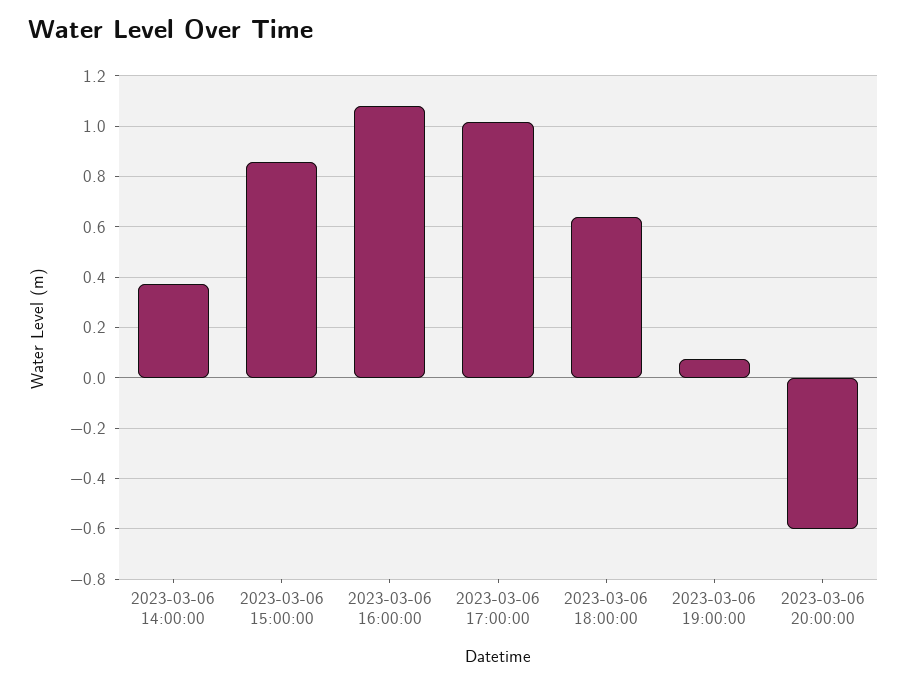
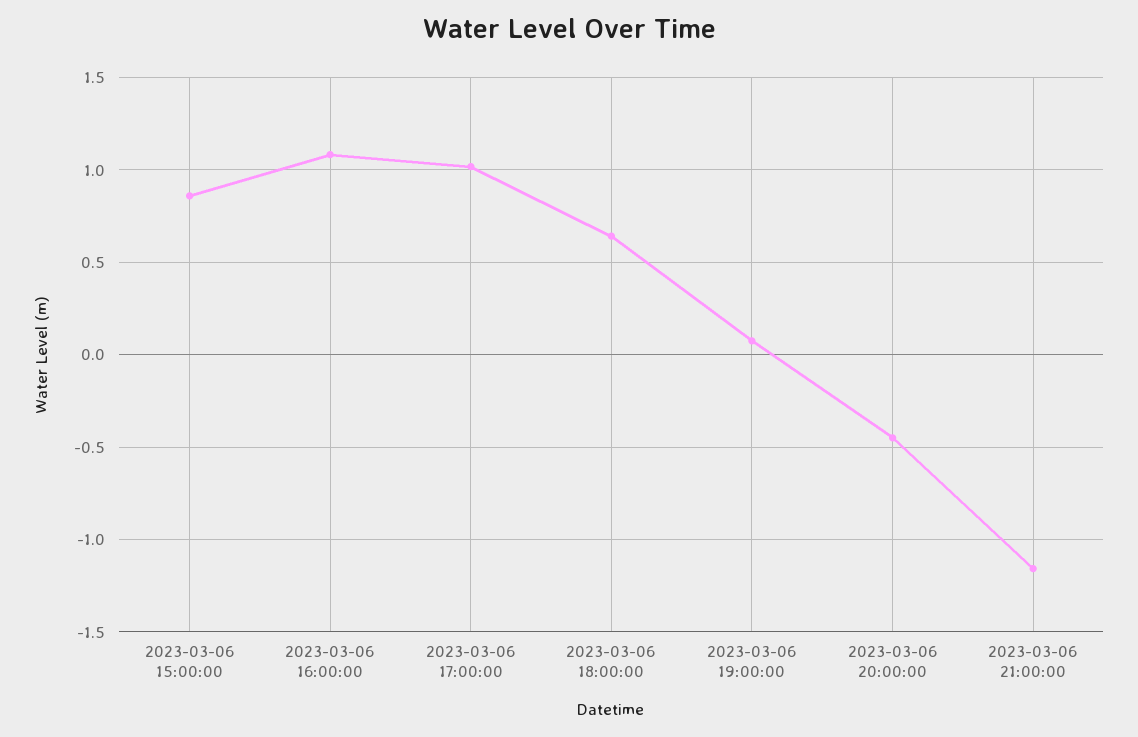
2023-03-06 14:00:00: 0.375 -> none
2023-03-06 20:00:00: -0.6 -> -0.45
2023-03-06 21:00:00: none -> -1.15

